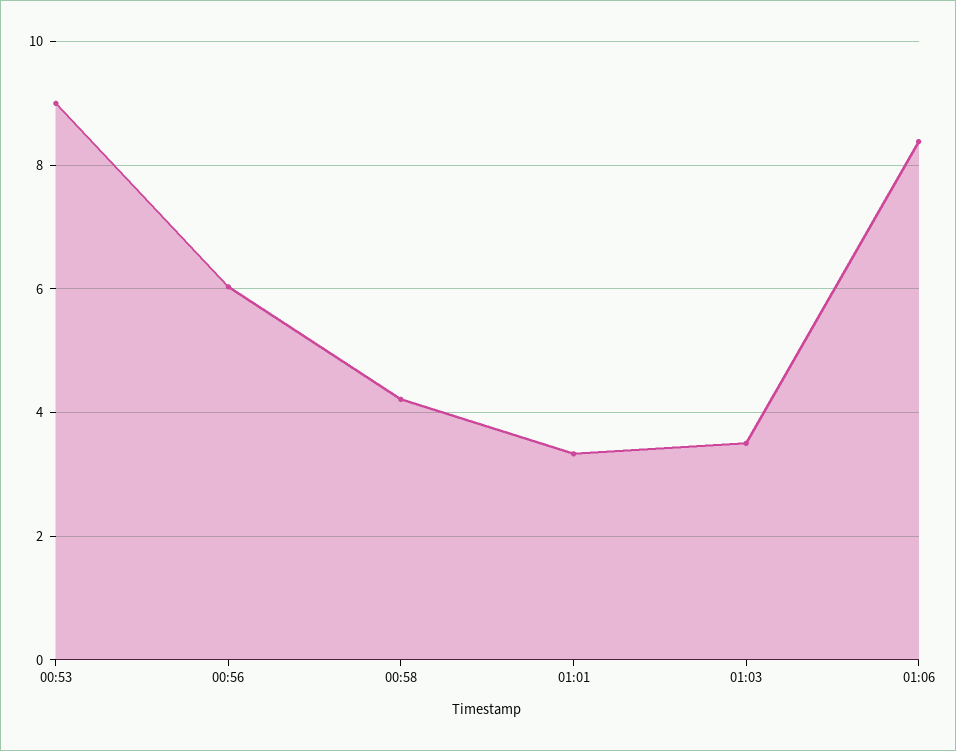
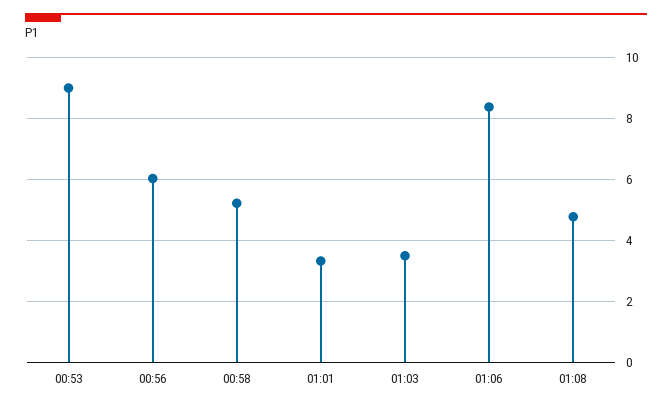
00:58: 4.2 -> 5.2
01:08: none -> 4.8

